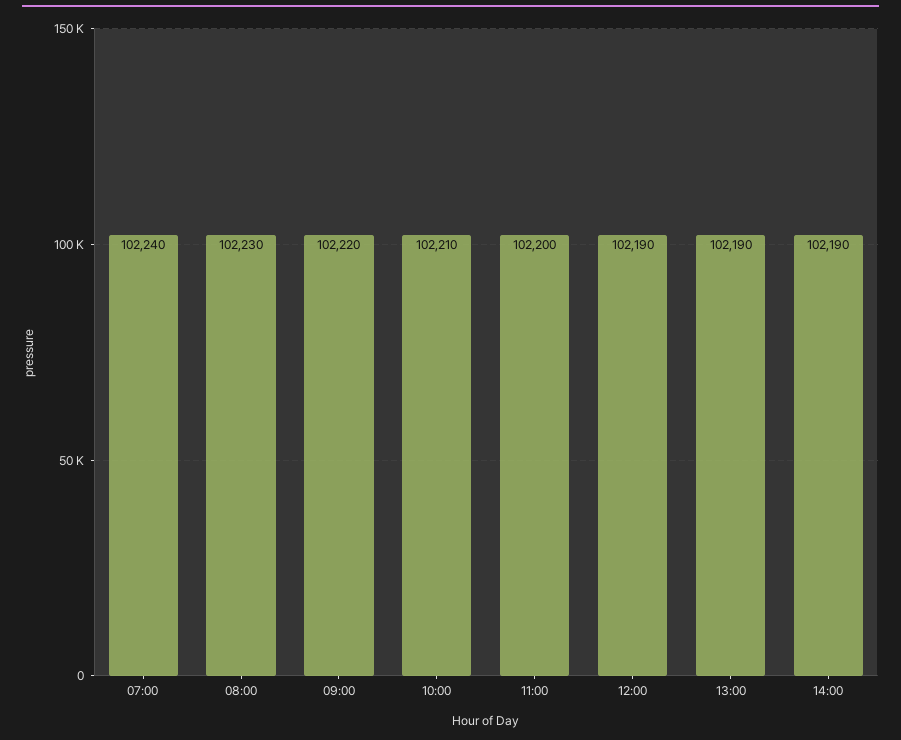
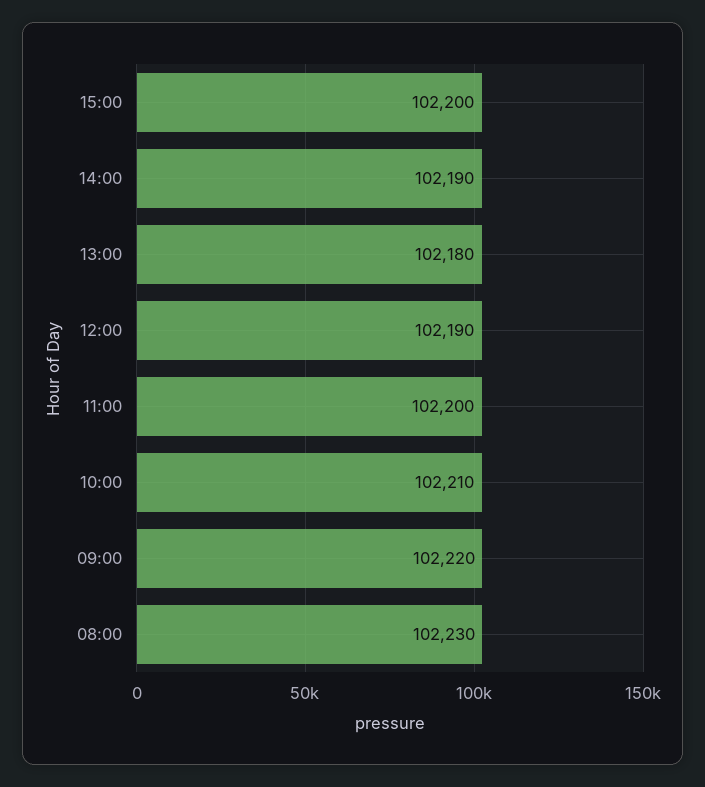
07:00: 102240 -> none
13:00: 102190 -> 102180
15:00: none -> 102200

